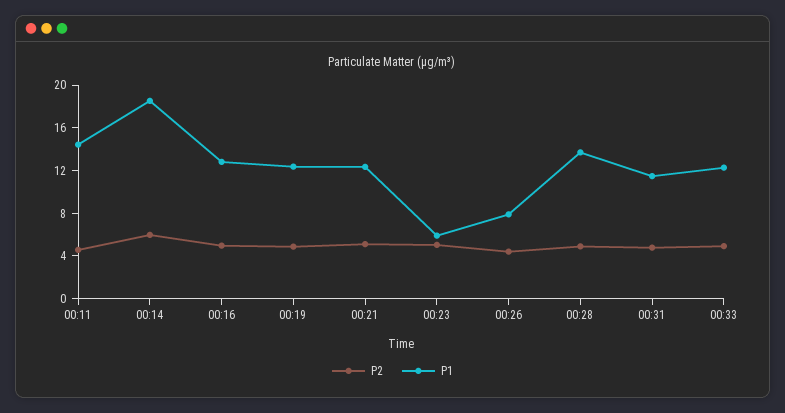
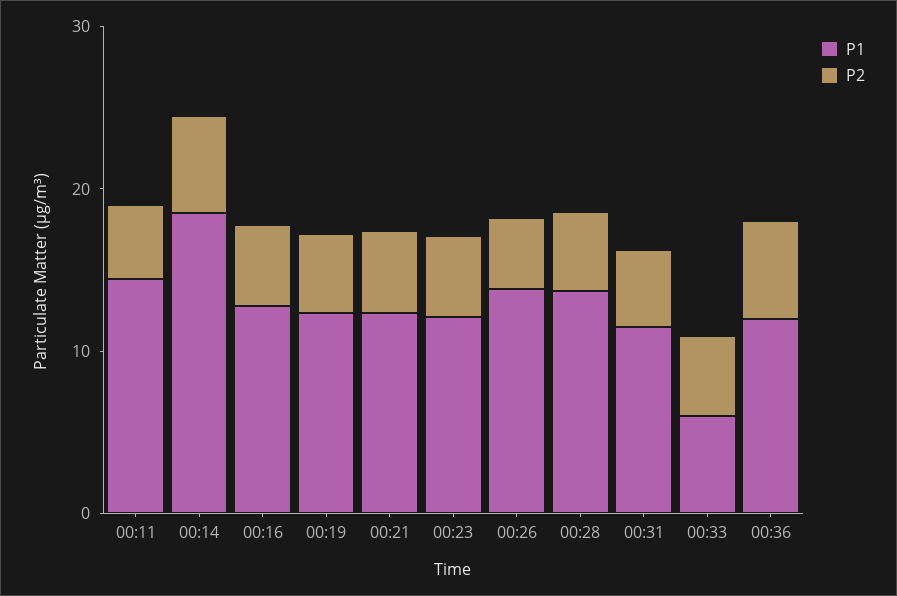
P1, 00:23: 6 -> 12
P1, 00:26: 8 -> 14
P1, 00:33: 12 -> 6
P1, 00:36: none -> 12
P2, 00:36: none -> 6

